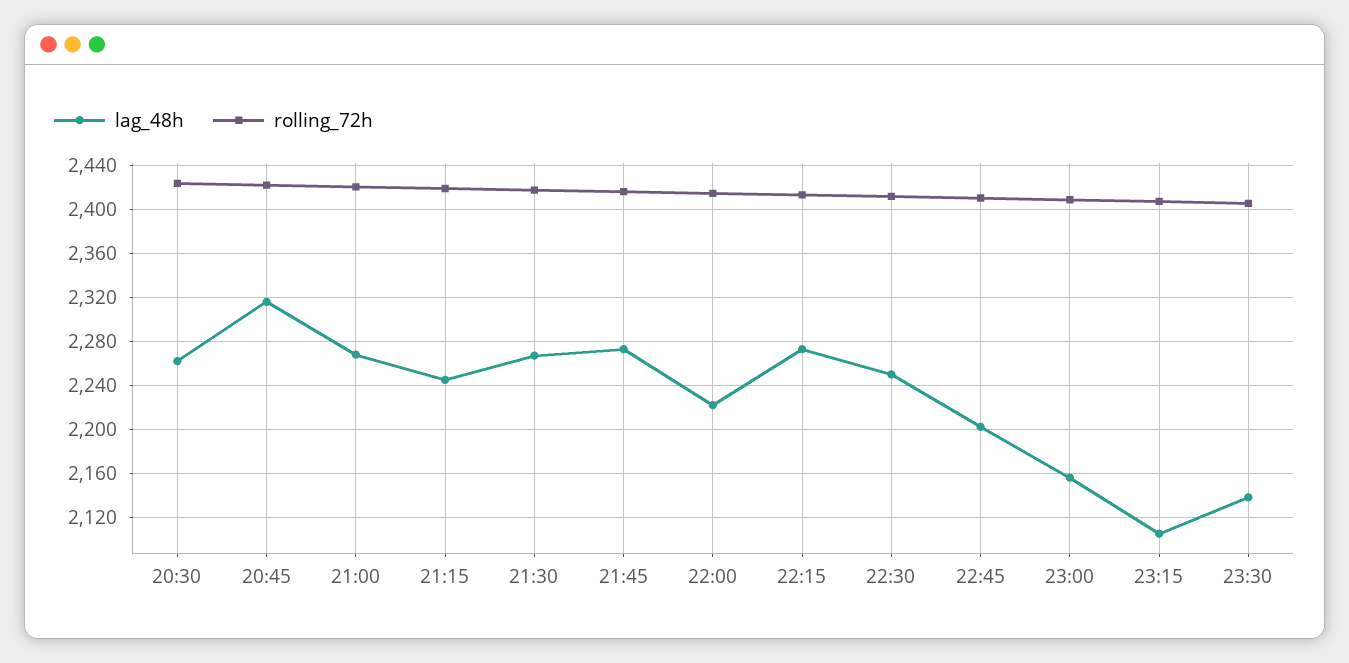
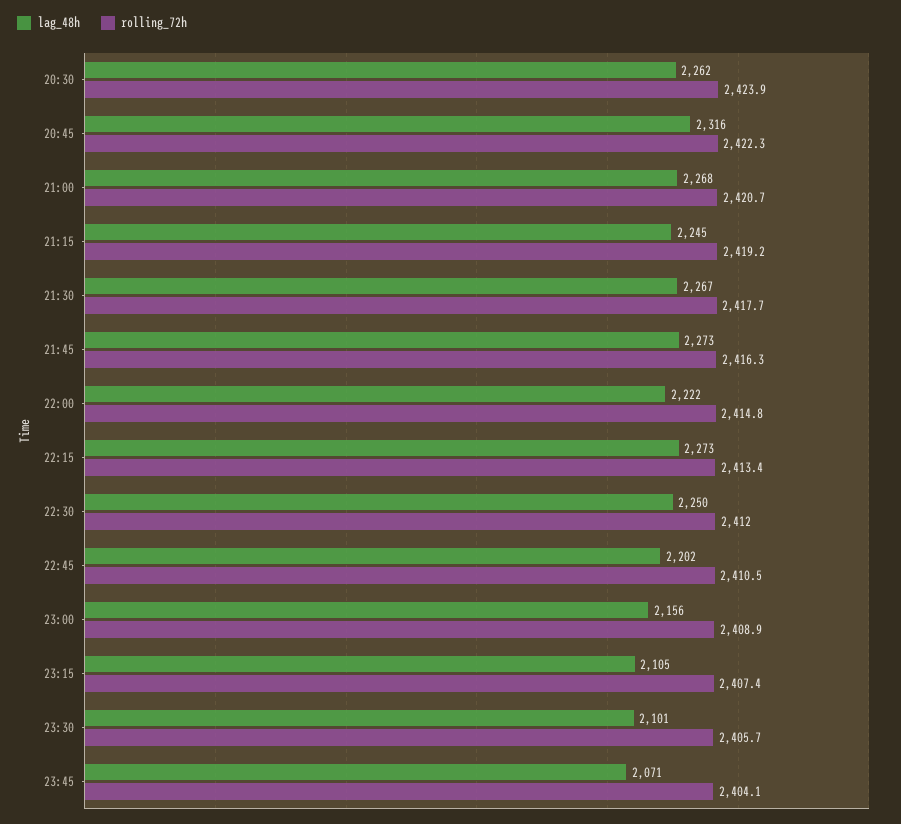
lag_48h, 23:30: 2140 -> 2101
lag_48h, 23:45: none -> 2071
rolling_72h, 23:45: none -> 2404.1

